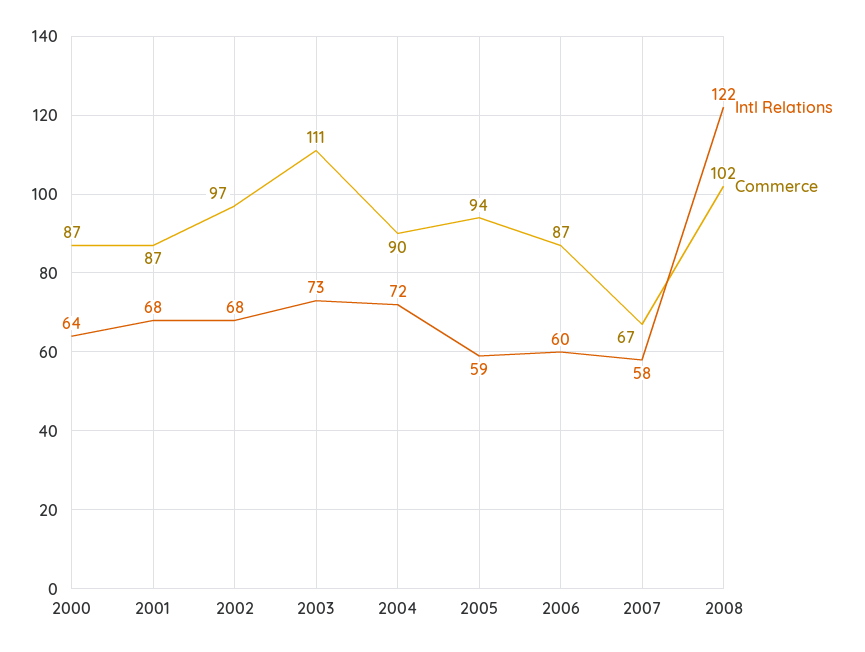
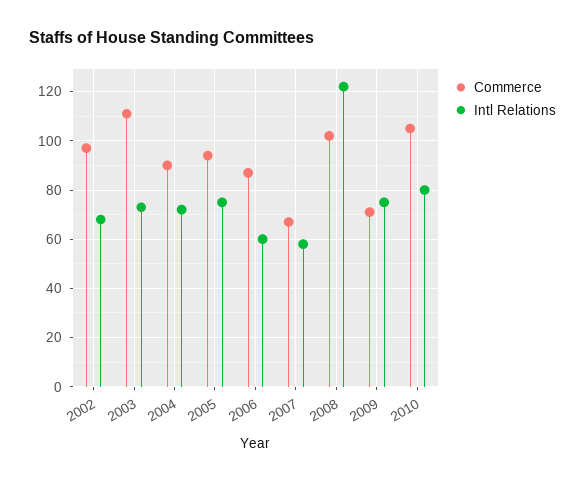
Intl Relations, 2000: 64 -> none
Commerce, 2000: 87 -> none
Intl Relations, 2001: 68 -> none
Commerce, 2001: 87 -> none
Intl Relations, 2005: 59 -> 75
Commerce, 2009: none -> 70
Intl Relations, 2009: none -> 75
Commerce, 2010: none -> 105
Intl Relations, 2010: none -> 80

